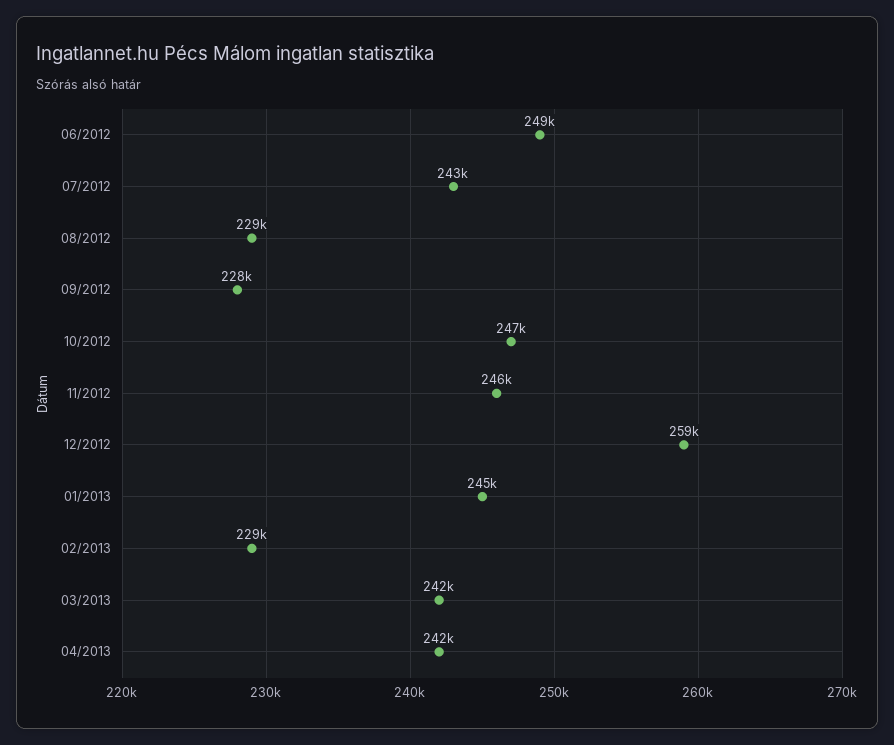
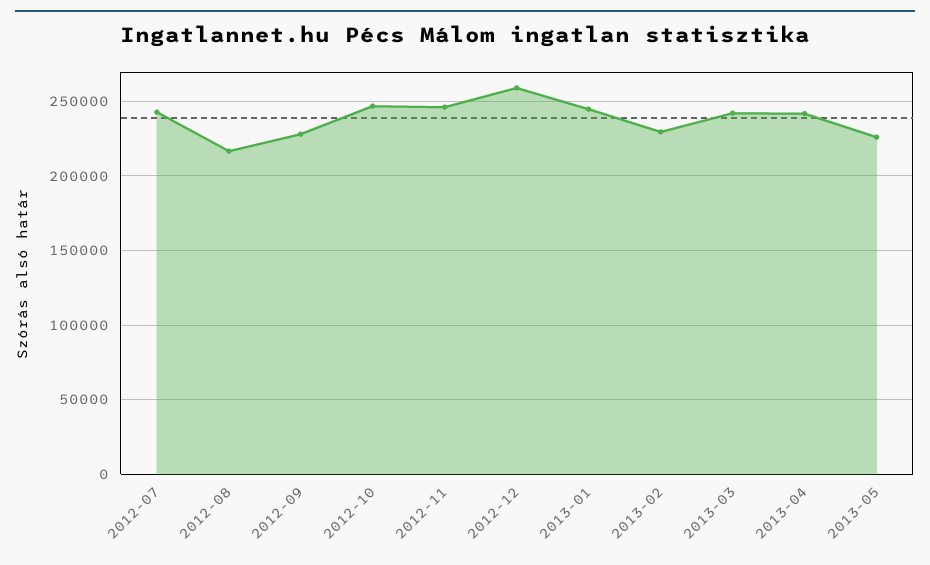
06/2012: 249000 -> none
08/2012: 229000 -> 215000
2013-05: none -> 225000

